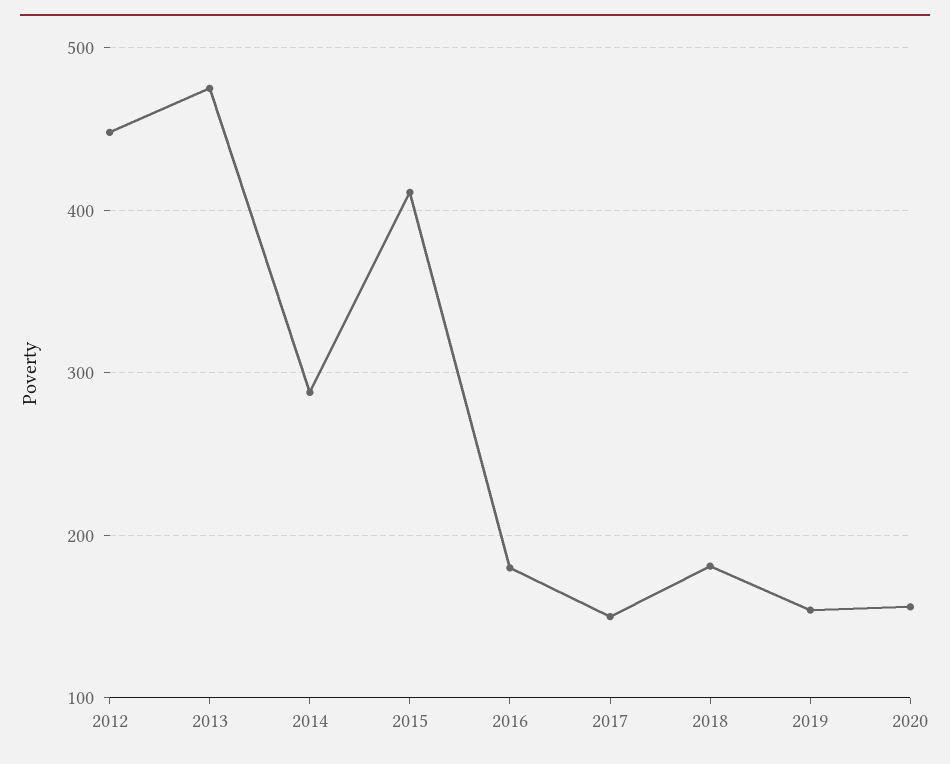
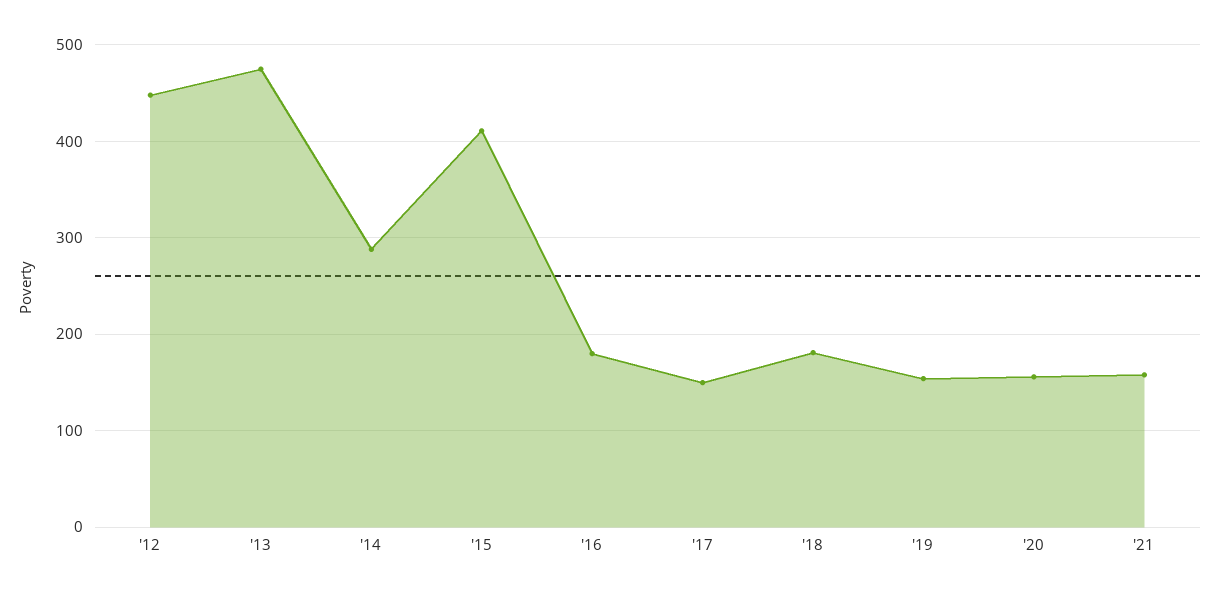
'21: none -> 160

